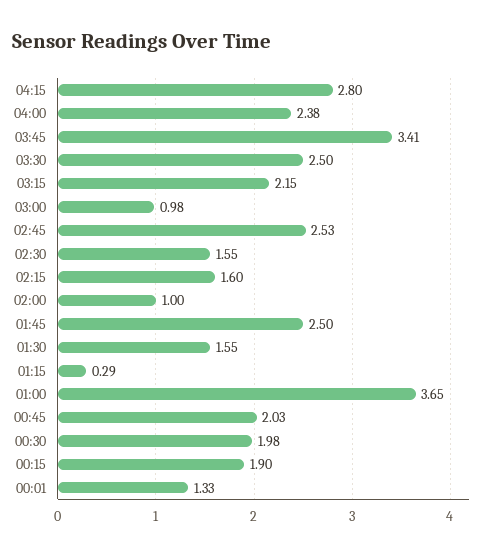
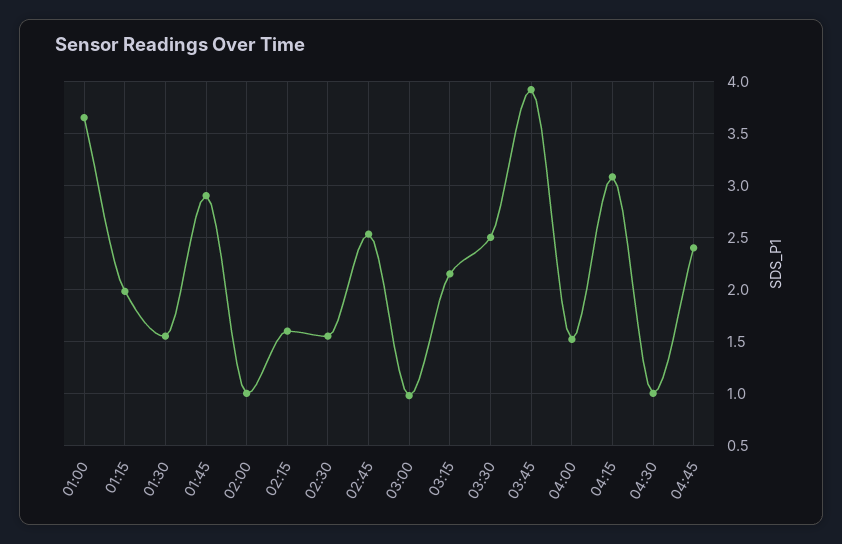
04:15: 2.8 -> 3.1
04:00: 2.38 -> 1.5
03:45: 3.41 -> 3.9
01:45: 2.5 -> 2.9
01:15: 0.29 -> 2
00:45: 2.03 -> none
00:30: 1.98 -> none
00:15: 1.9 -> none
00:01: 1.33 -> none
04:30: none -> 1
04:45: none -> 2.4

